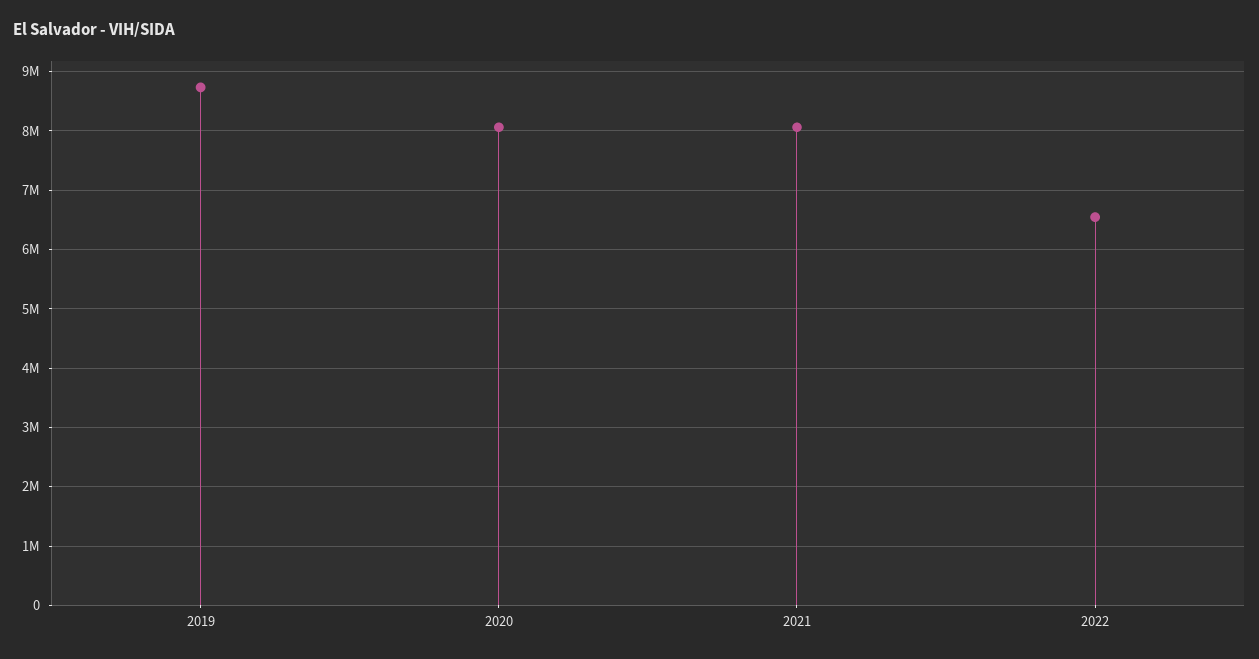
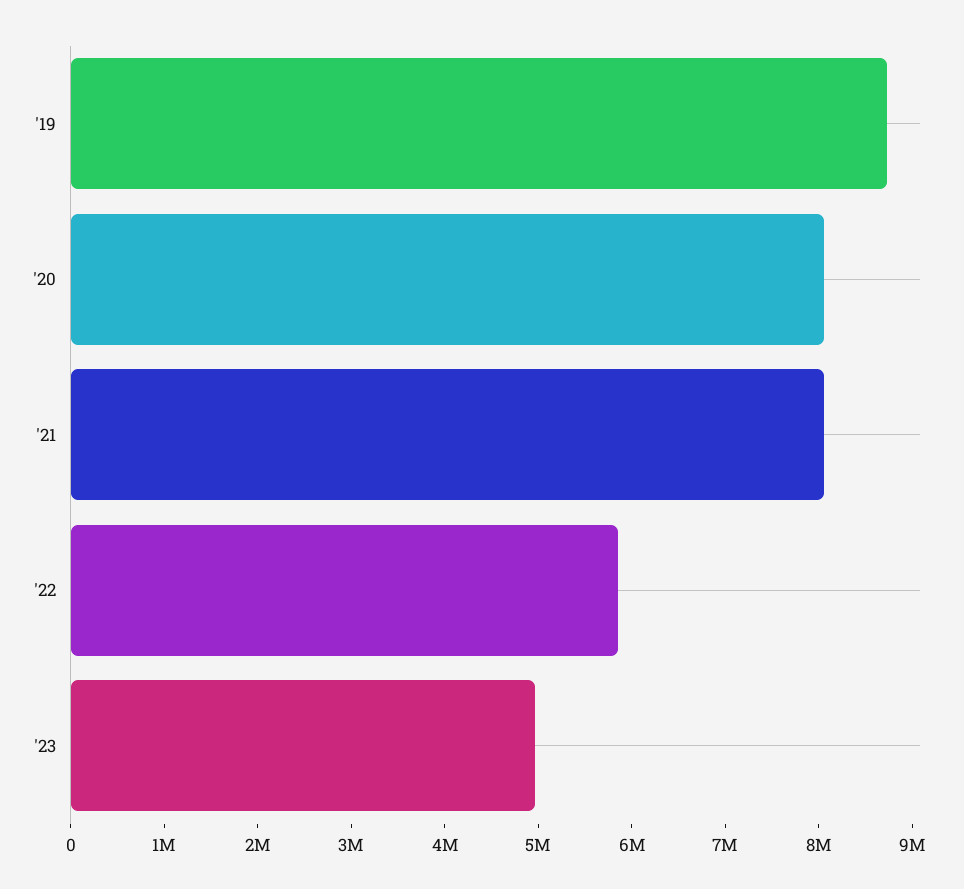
2022: 6600000 -> 5800000
'23: none -> 5000000

